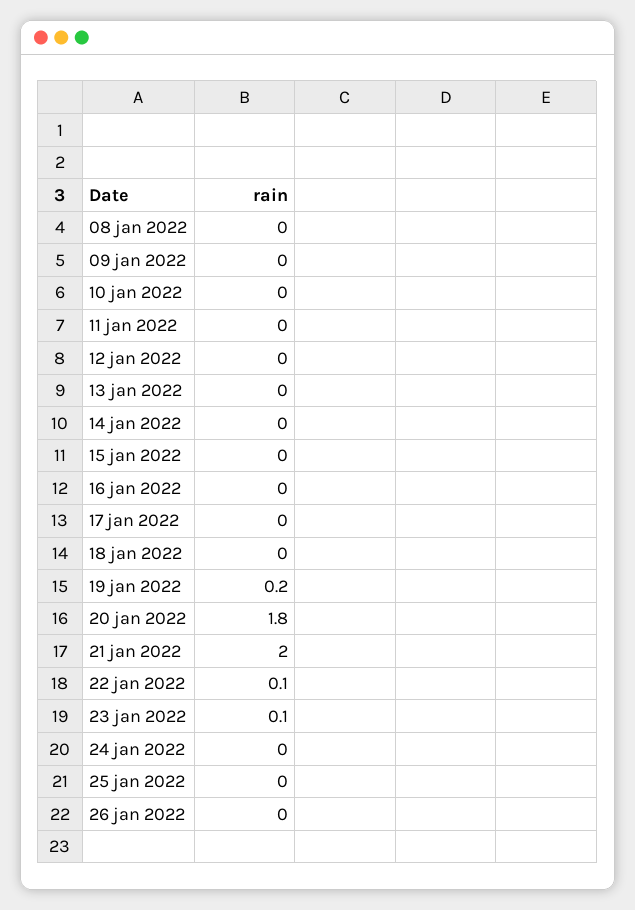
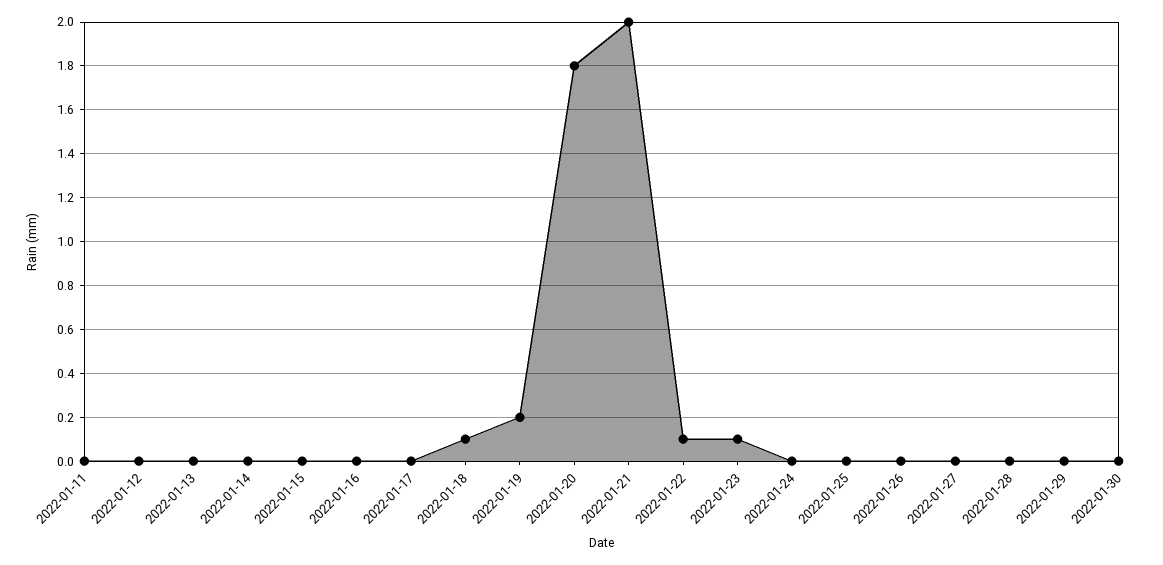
08 jan 2022: 0 -> none
09 jan 2022: 0 -> none
10 jan 2022: 0 -> none
18 jan 2022: 0 -> 0.1
2022-01-27: none -> 0
2022-01-28: none -> 0
2022-01-29: none -> 0
2022-01-30: none -> 0

